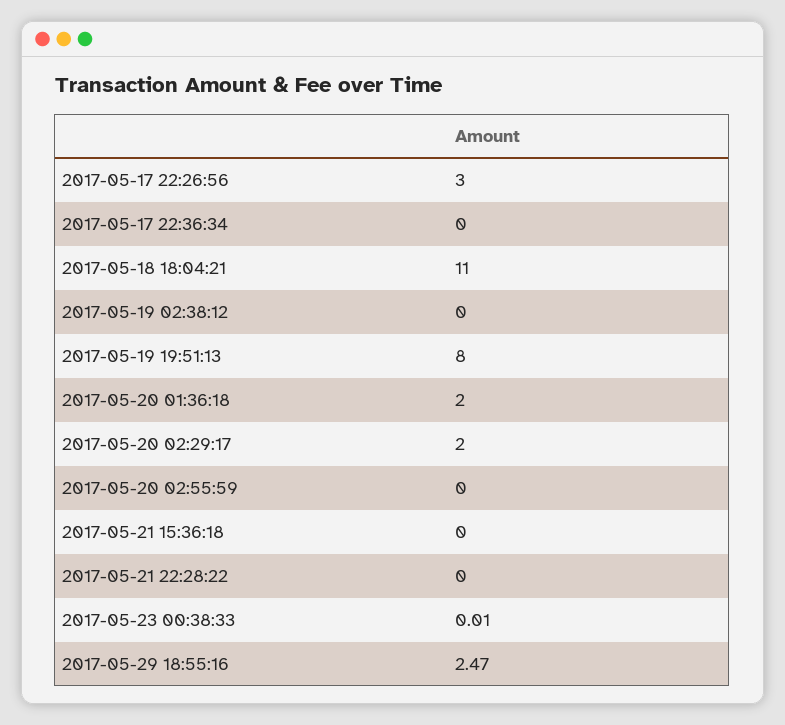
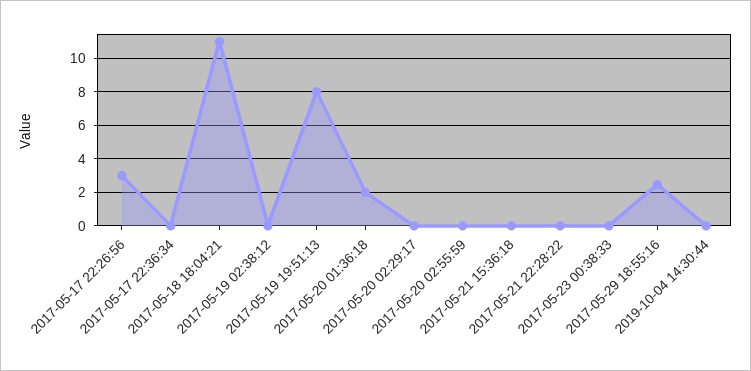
2017-05-20 02:29:17: 2 -> 0
2019-10-04 14:30:44: none -> 0

